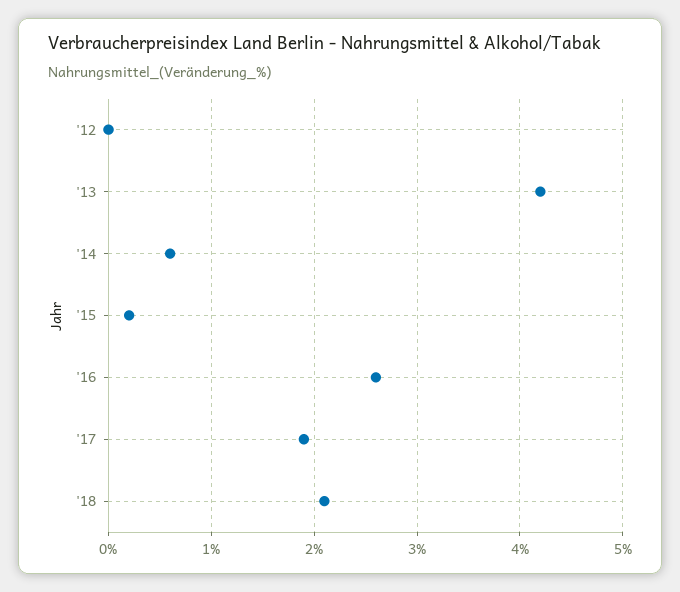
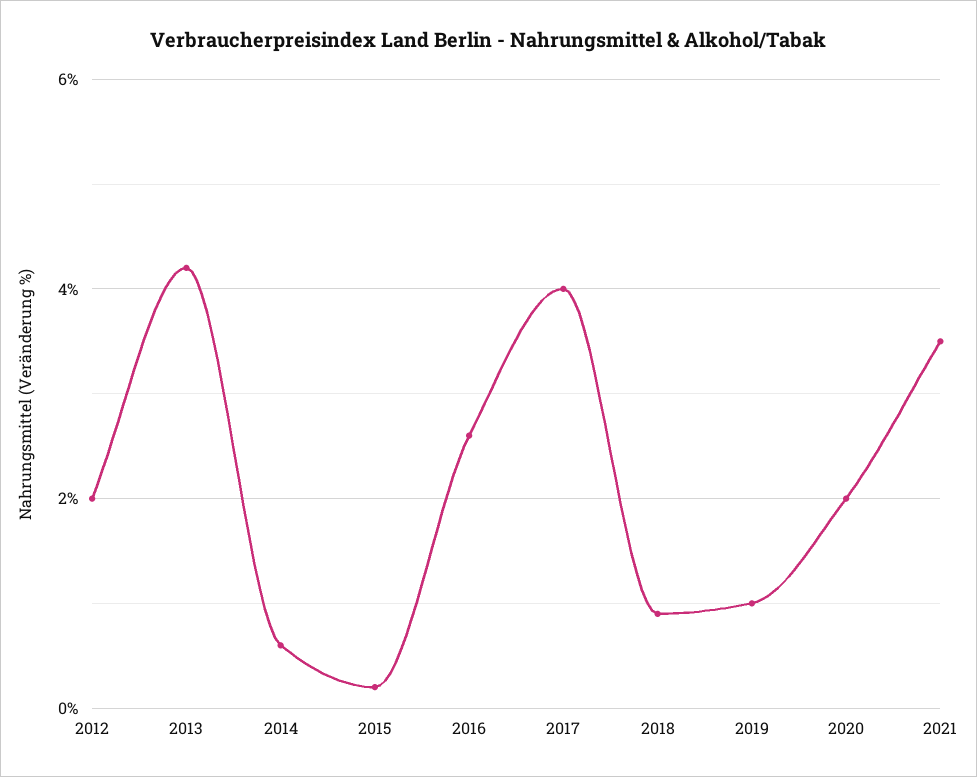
'12: 0 -> 2
'17: 1.9 -> 4
'18: 2.1 -> 1
2019: none -> 1
2020: none -> 2
2021: none -> 3.5

